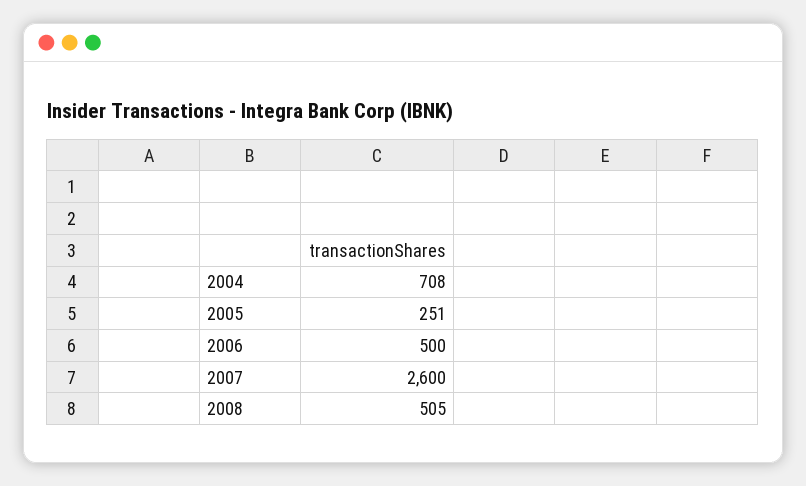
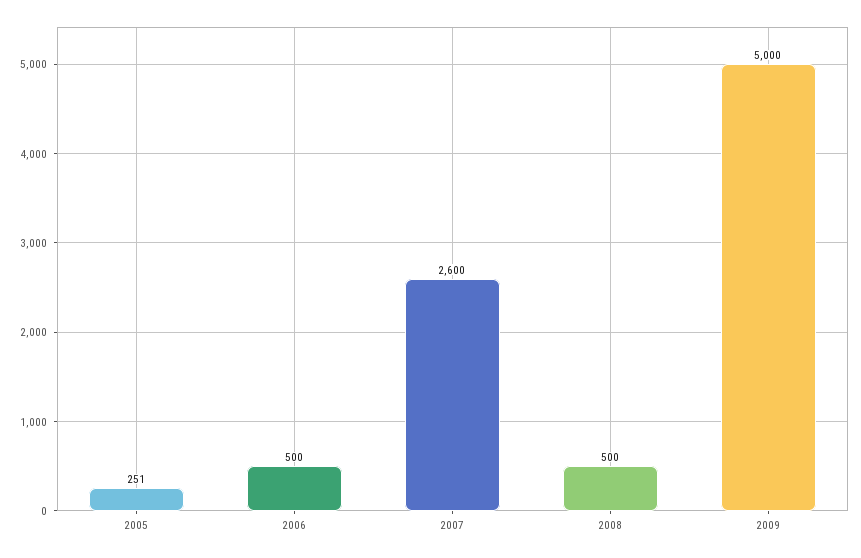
2004: 708 -> none
2008: 505 -> 500
2009: none -> 5000

